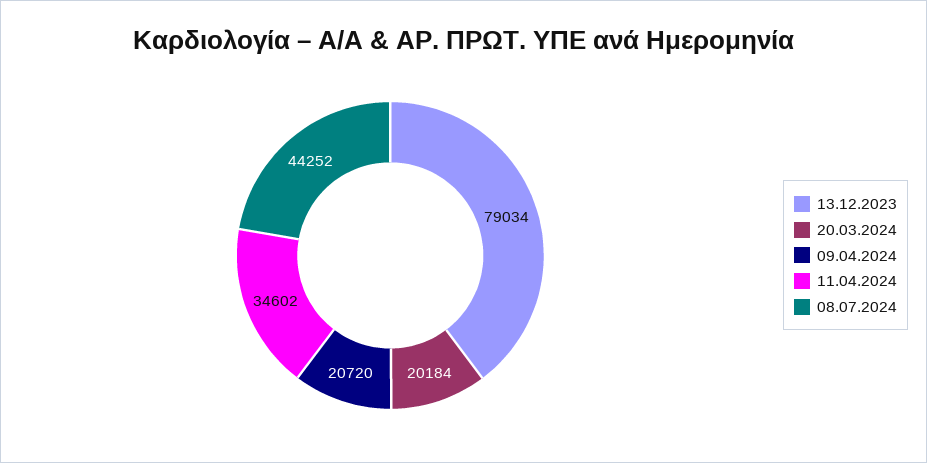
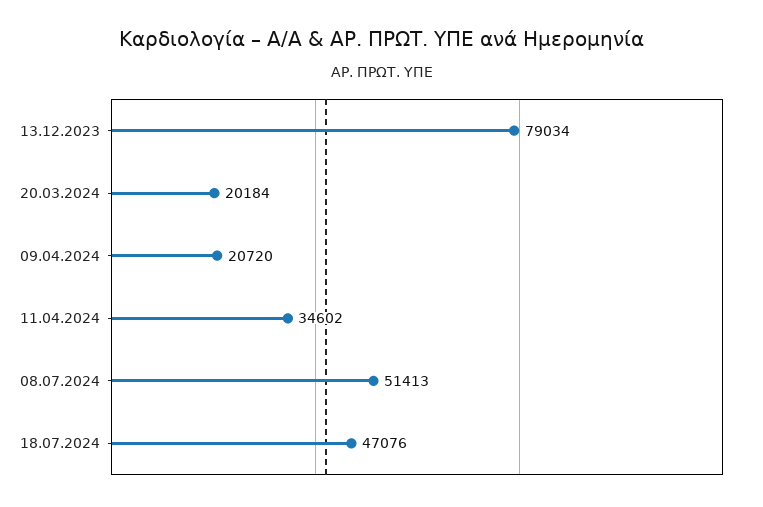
08.07.2024: 44252 -> 51413
18.07.2024: none -> 47076

